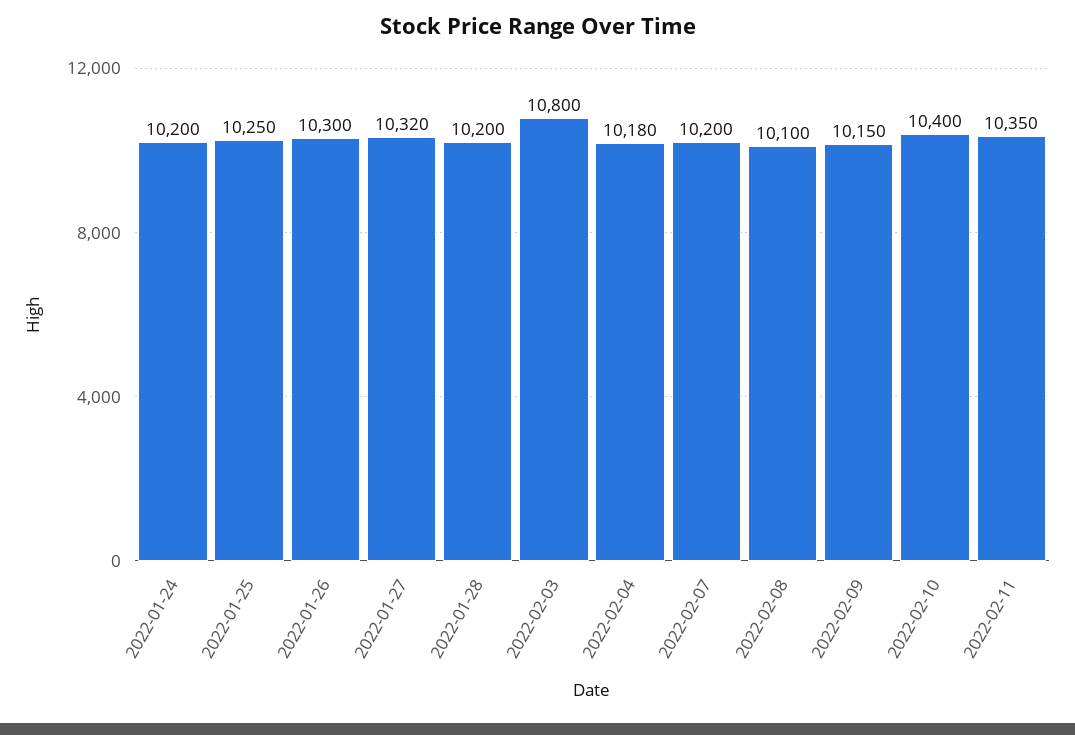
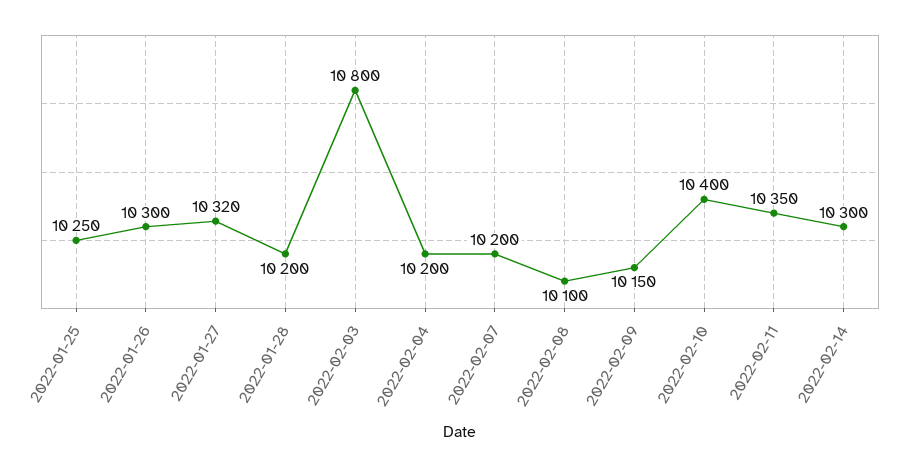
2022-01-24: 10200 -> none
2022-02-04: 10180 -> 10200
2022-02-14: none -> 10300

